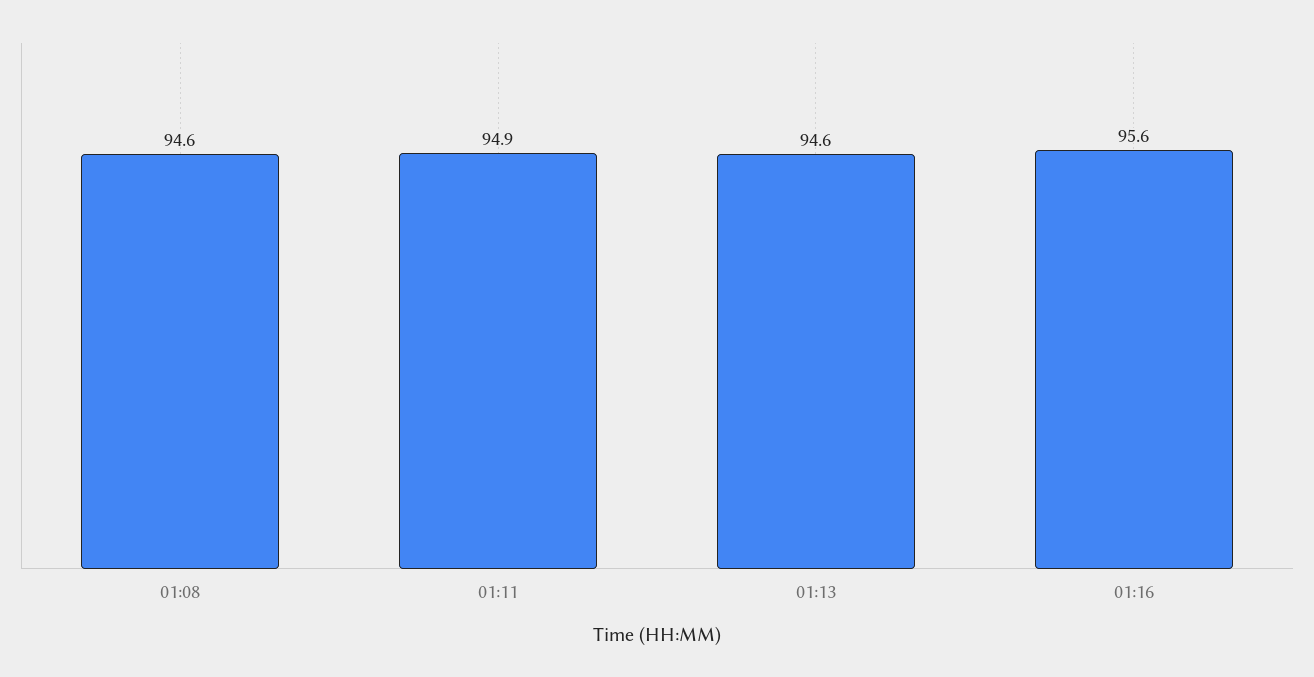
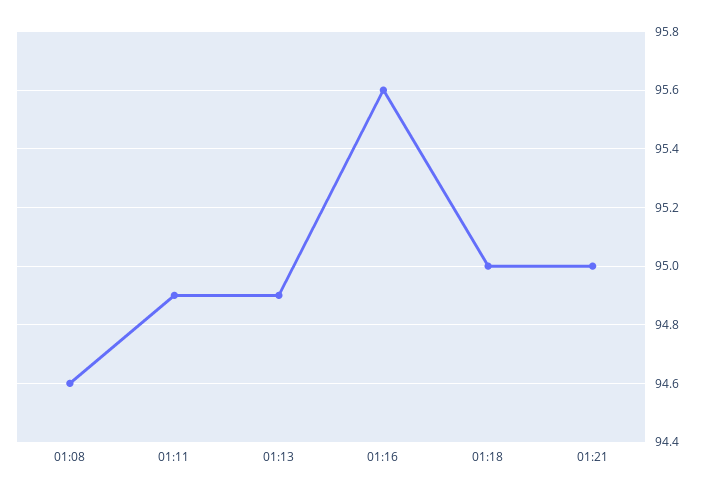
01:13: 94.6 -> 94.9
01:18: none -> 95
01:21: none -> 95

